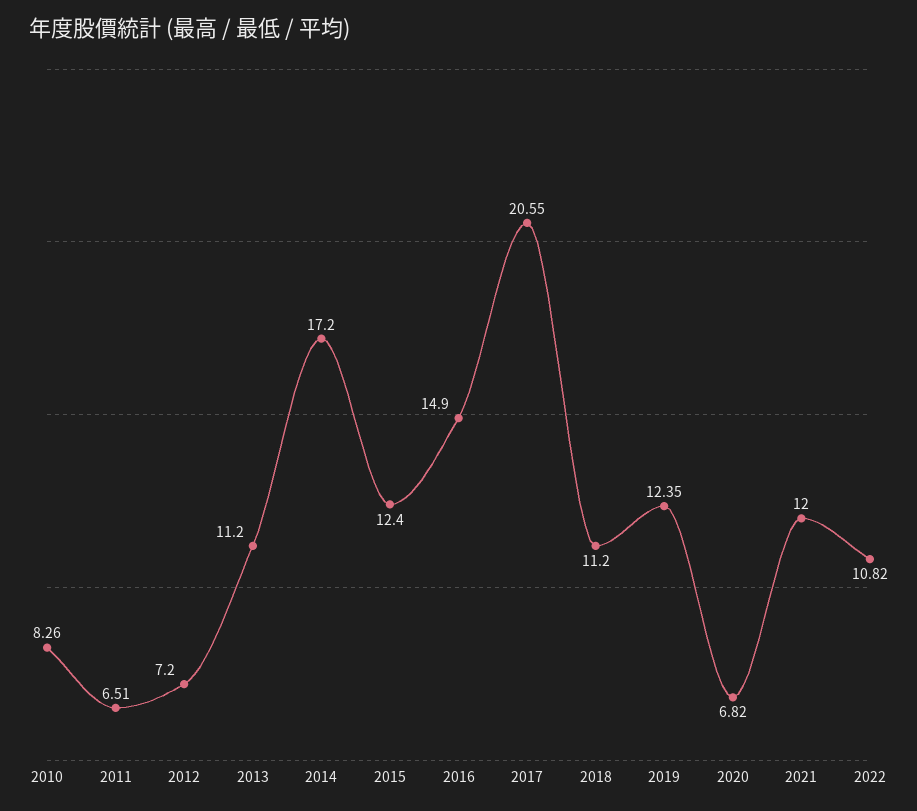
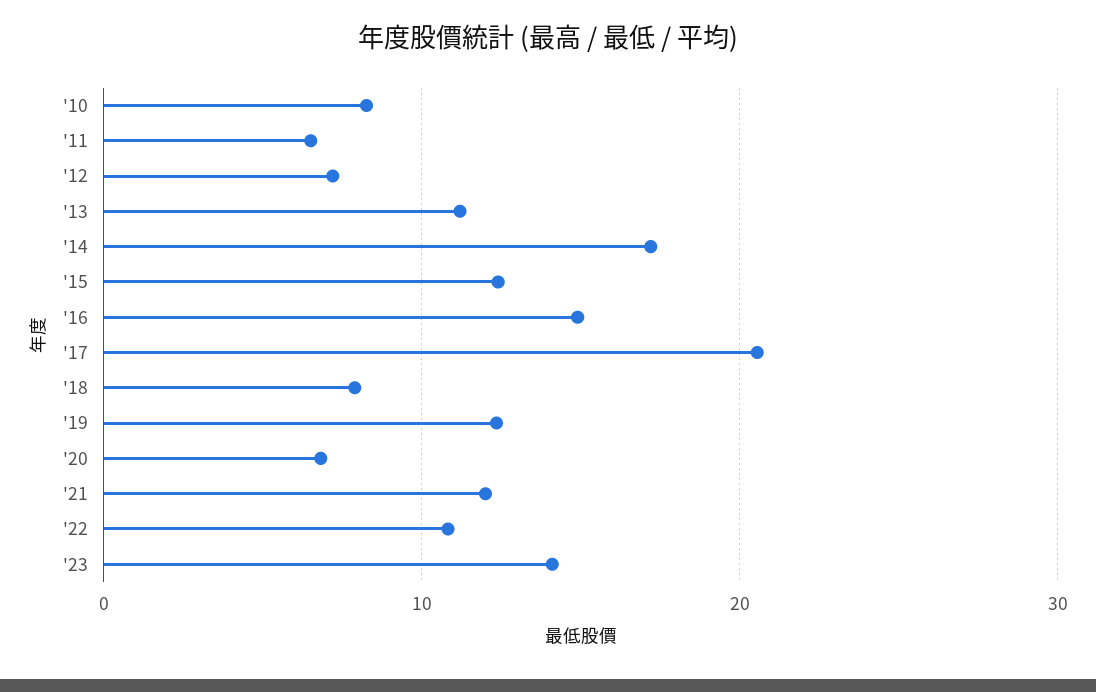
2018: 11.2 -> 8
'23: none -> 14

